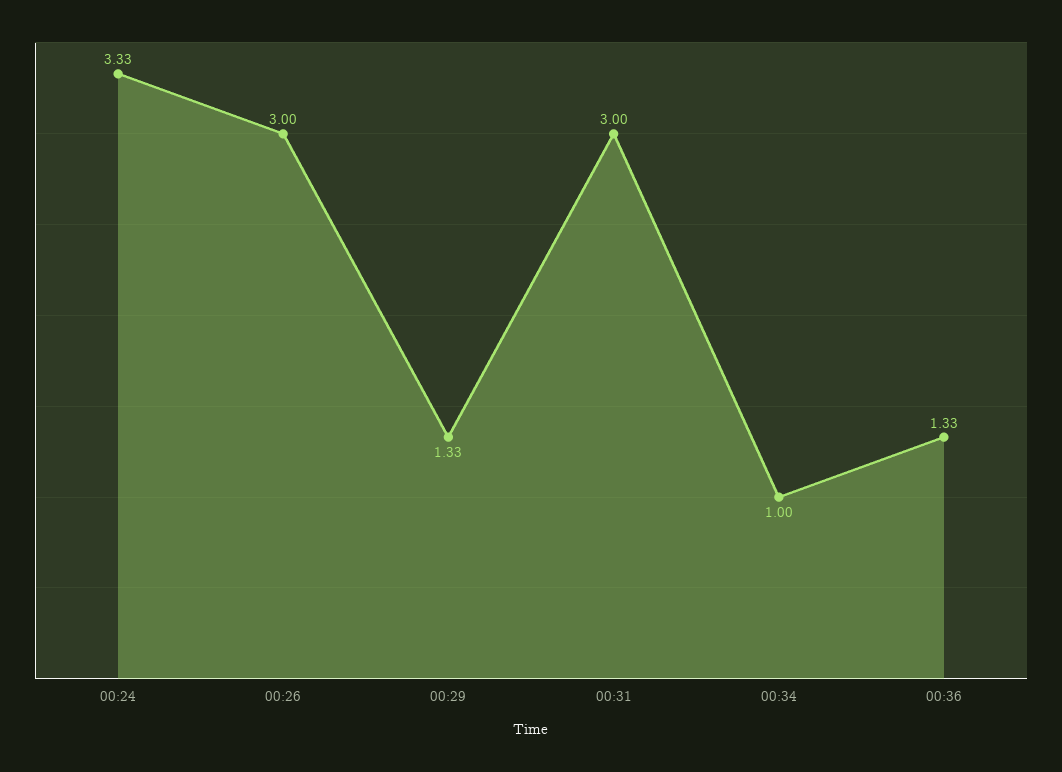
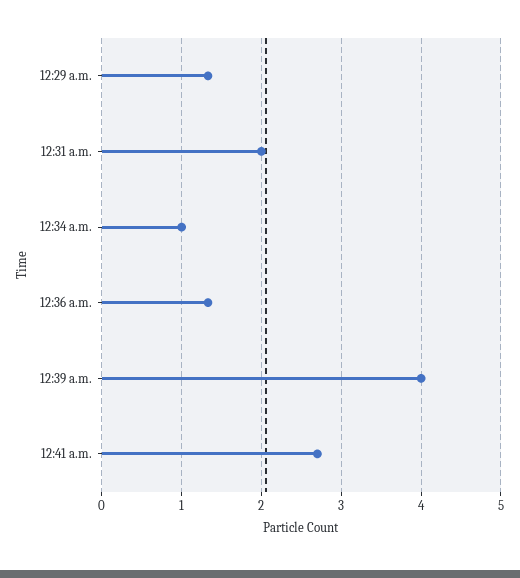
00:24: 3.33 -> none
00:26: 3 -> none
00:31: 3 -> 2
12:39 a.m.: none -> 4
12:41 a.m.: none -> 2.7

